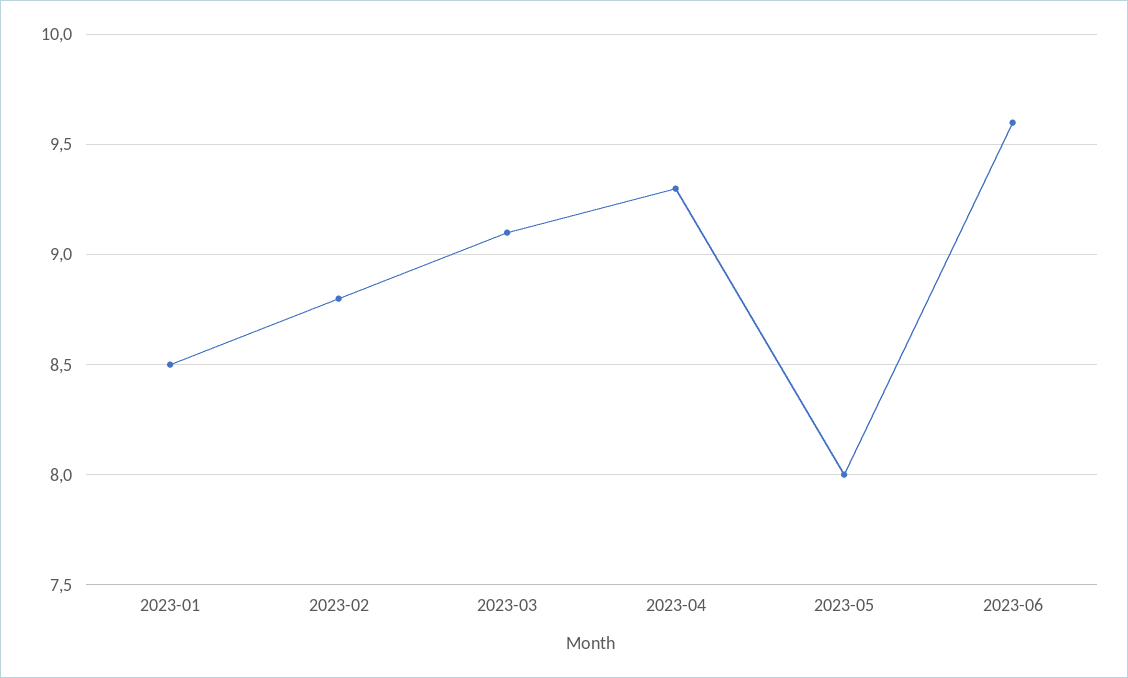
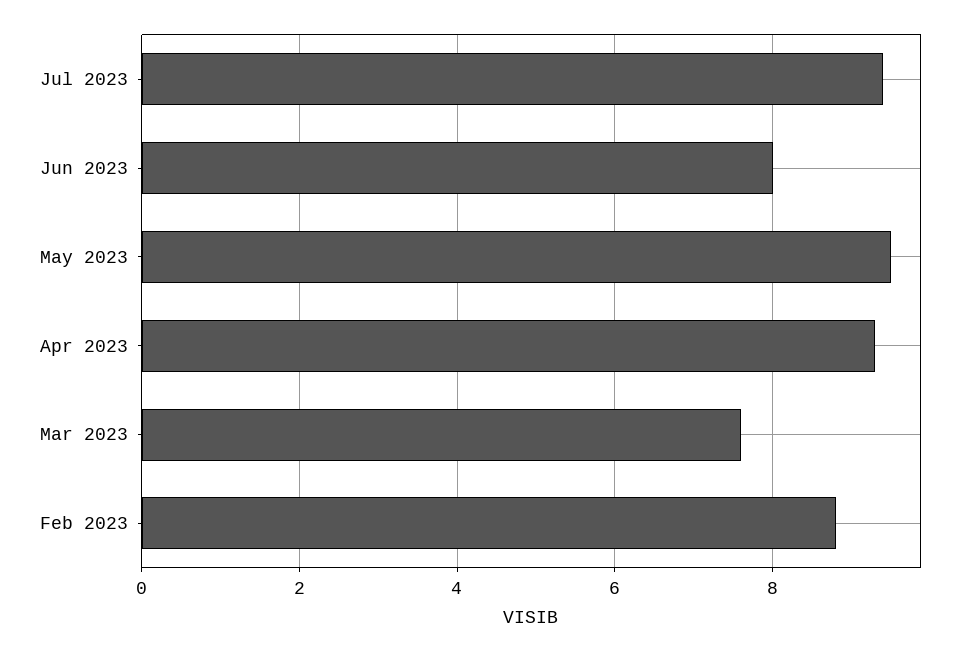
2023-01: 8.5 -> none
2023-03: 9.1 -> 7.5
2023-05: 8 -> 9.5
2023-06: 9.6 -> 8
Jul 2023: none -> 9.5

